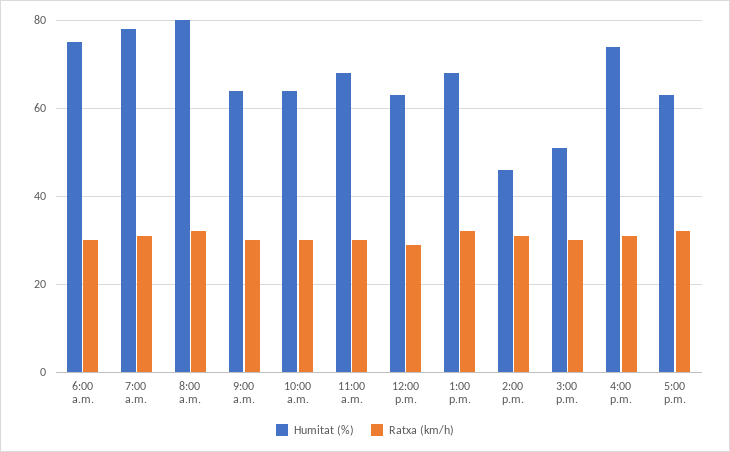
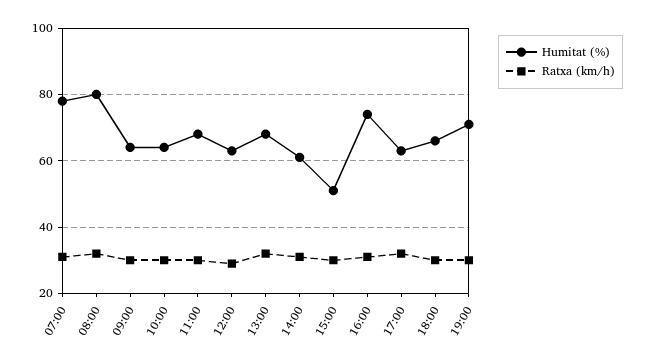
Humitat (%), 6:00 a.m.: 75 -> none
Ratxa (km/h), 6:00 a.m.: 30 -> none
Humitat (%), 2:00 p.m.: 45 -> 60
Humitat (%), 18:00: none -> 65
Ratxa (km/h), 18:00: none -> 30
Humitat (%), 19:00: none -> 70
Ratxa (km/h), 19:00: none -> 30

